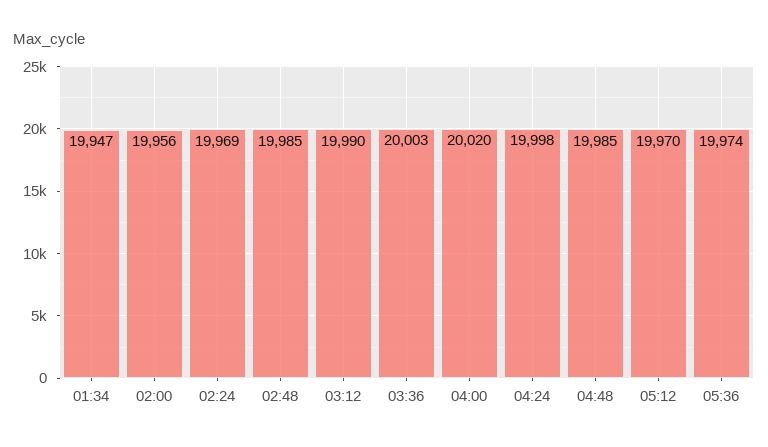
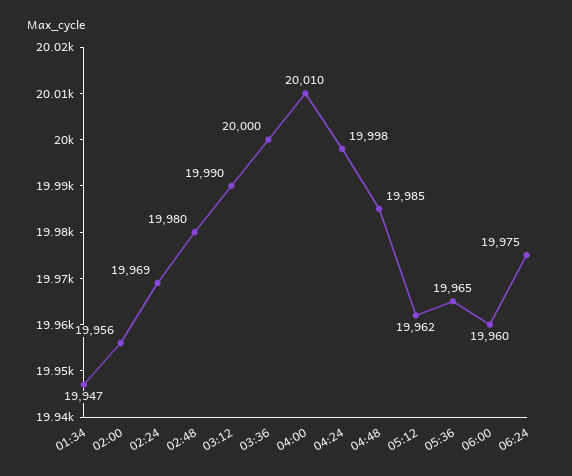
02:48: 19985 -> 19980
03:36: 20003 -> 20000
04:00: 20020 -> 20010
05:12: 19970 -> 19962
05:36: 19974 -> 19965
06:00: none -> 19960
06:24: none -> 19975

